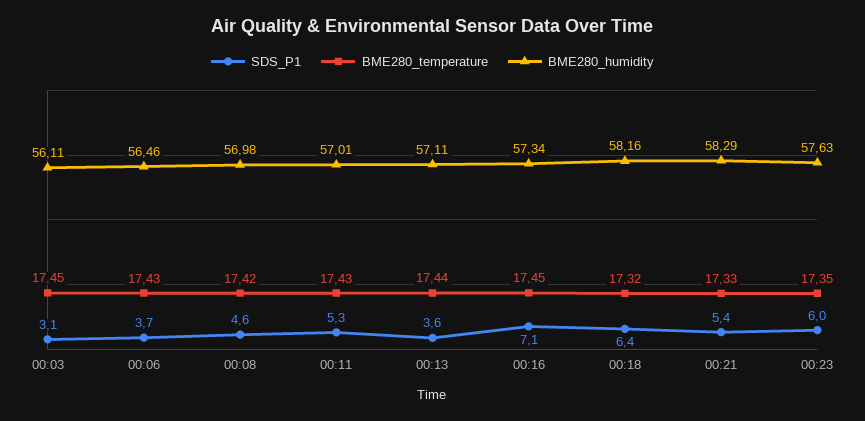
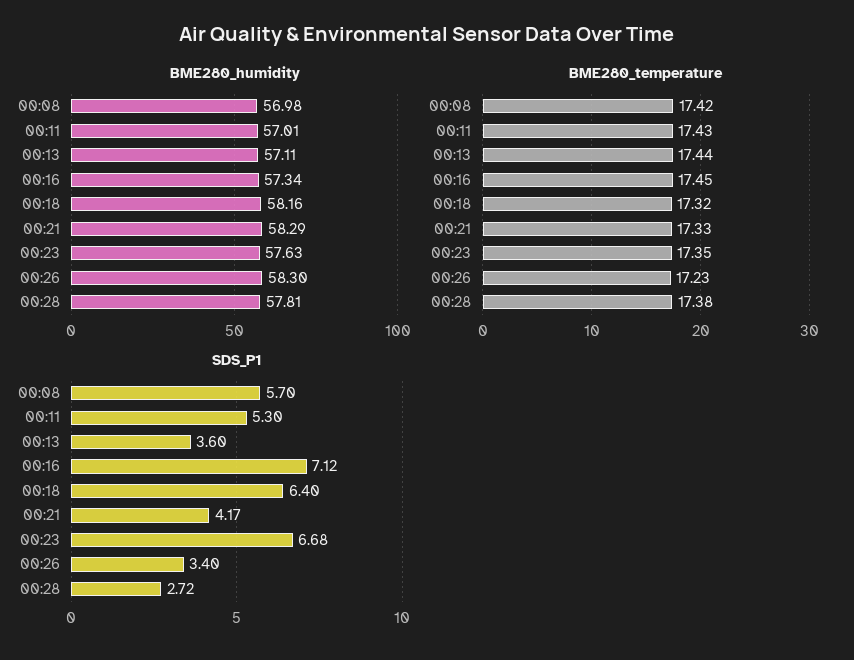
SDS_P1, 00:03: 3.1 -> none
BME280_temperature, 00:03: 17.45 -> none
BME280_humidity, 00:03: 56.11 -> none
SDS_P1, 00:06: 3.7 -> none
BME280_temperature, 00:06: 17.43 -> none
BME280_humidity, 00:06: 56.46 -> none
SDS_P1, 00:08: 4.6 -> 5.7
SDS_P1, 00:21: 5.4 -> 4.17
SDS_P1, 00:23: 6 -> 6.68
BME280_humidity, 00:26: none -> 58.3
BME280_humidity, 00:28: none -> 57.81
BME280_temperature, 00:26: none -> 17.23
BME280_temperature, 00:28: none -> 17.38
SDS_P1, 00:26: none -> 3.4
SDS_P1, 00:28: none -> 2.72

